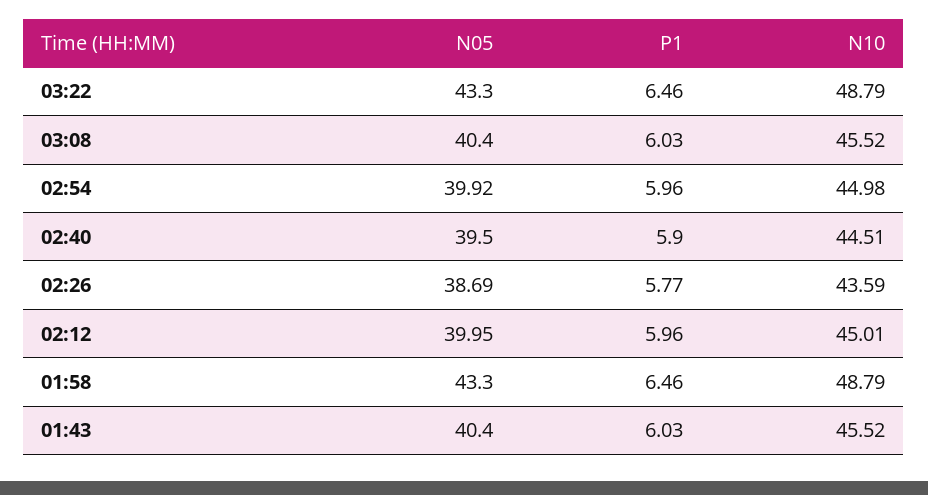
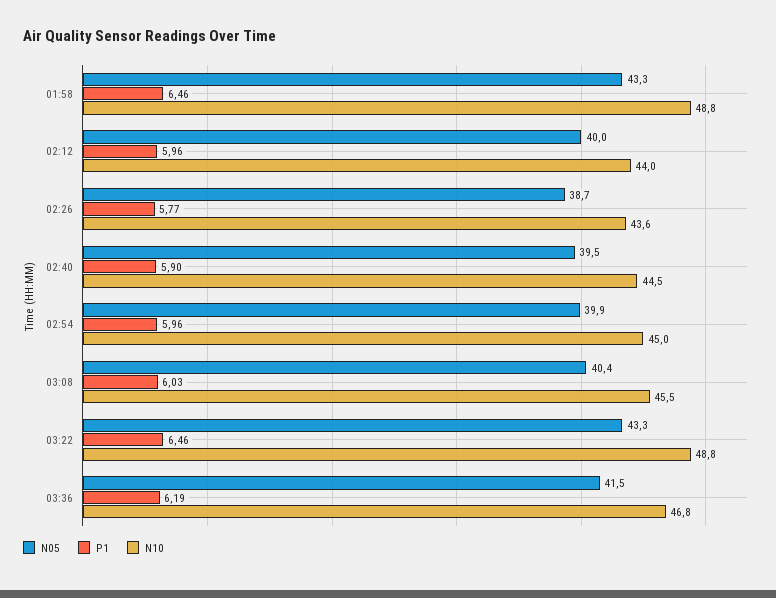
N10, 02:12: 45.01 -> 44
N05, 01:43: 40.4 -> none
P1, 01:43: 6.03 -> none
N10, 01:43: 45.52 -> none
N05, 03:36: none -> 41.5
P1, 03:36: none -> 6.19
N10, 03:36: none -> 46.8

